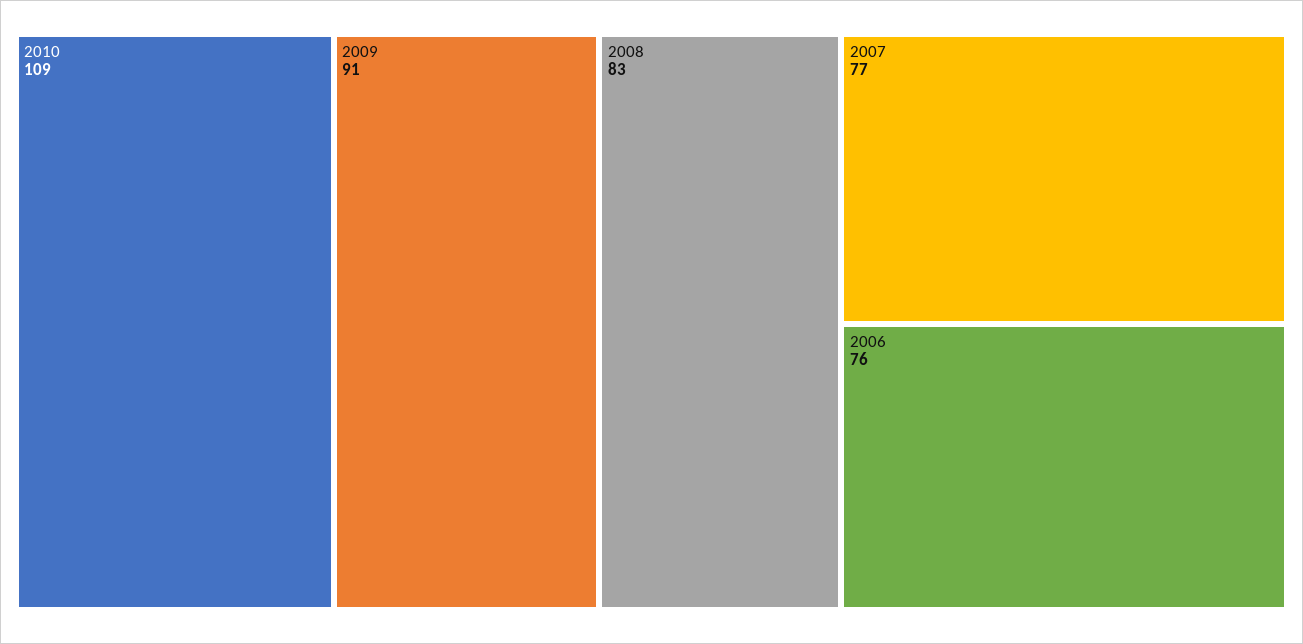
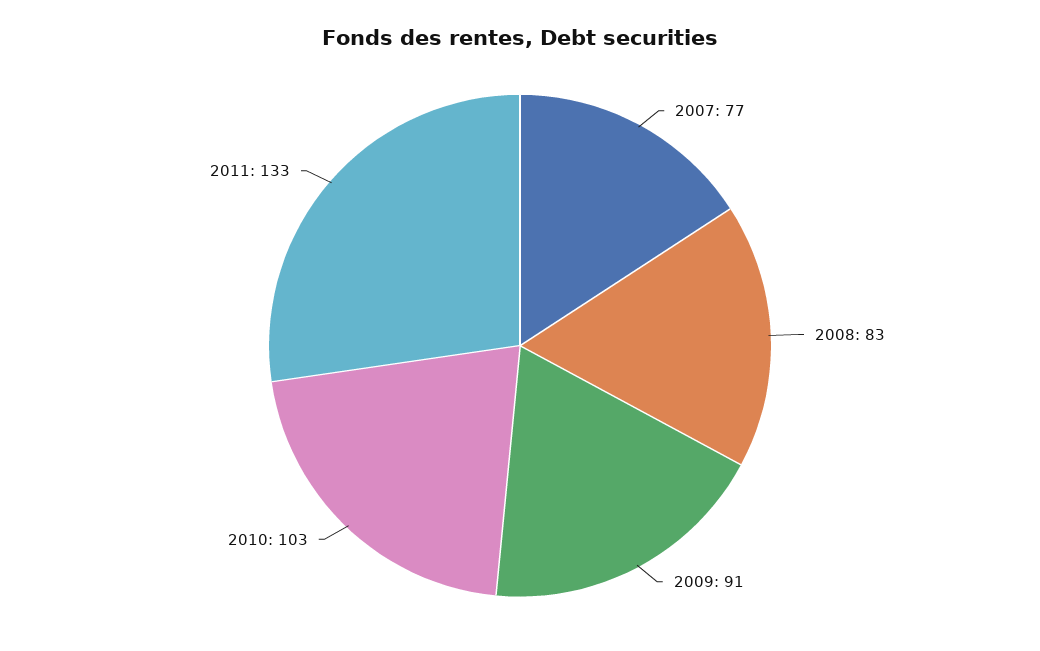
2010: 109 -> 103
2006: 76 -> none
2011: none -> 133

